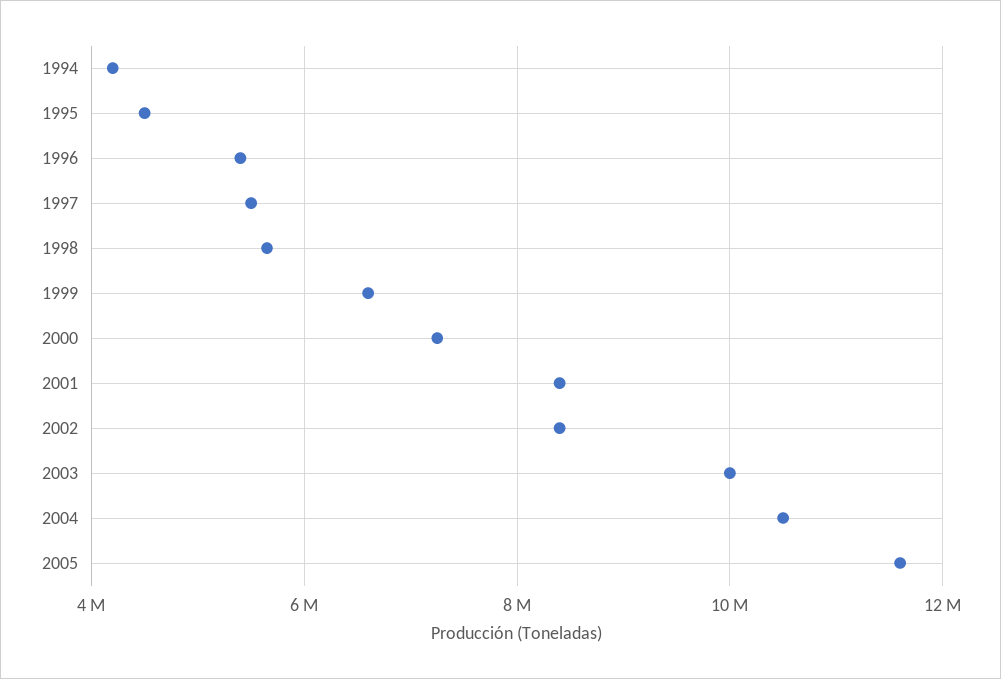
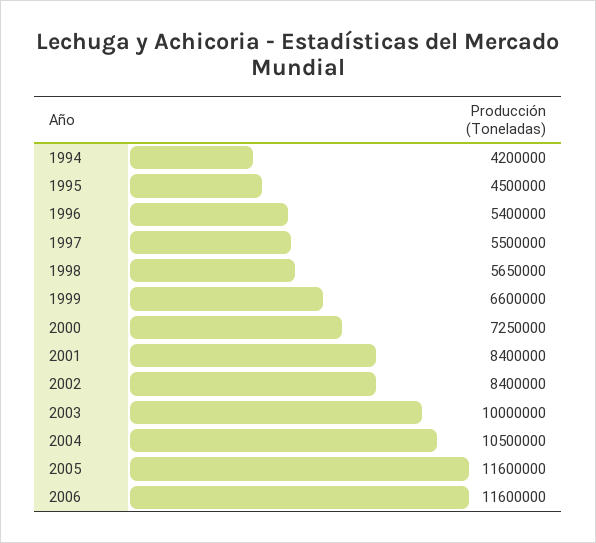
2006: none -> 11600000

